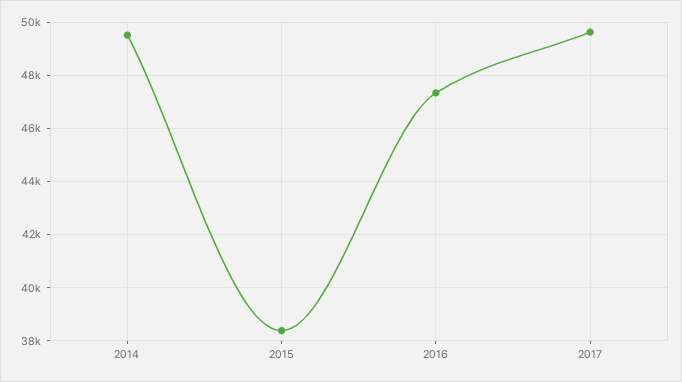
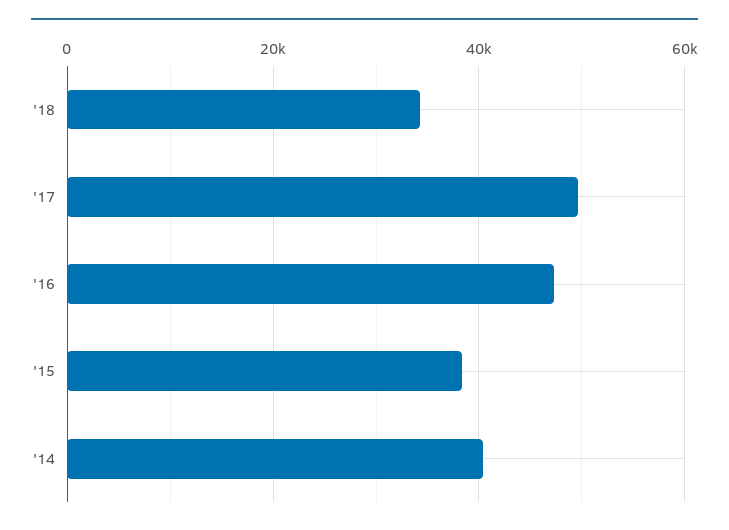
2014: 49500 -> 40000
'18: none -> 34000

